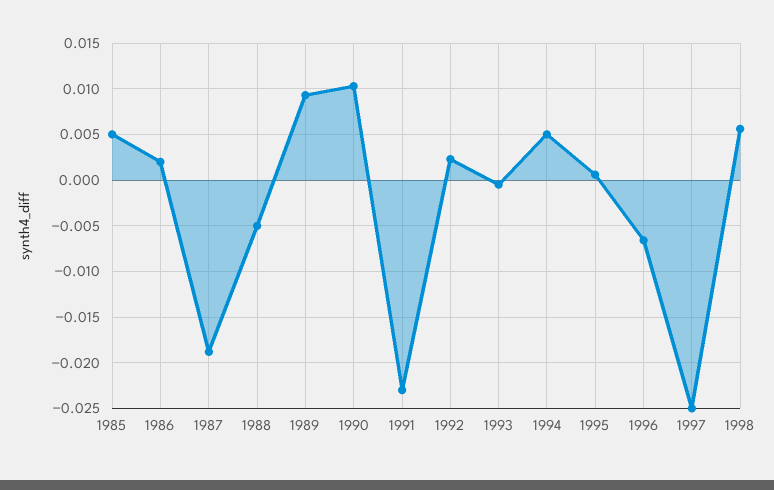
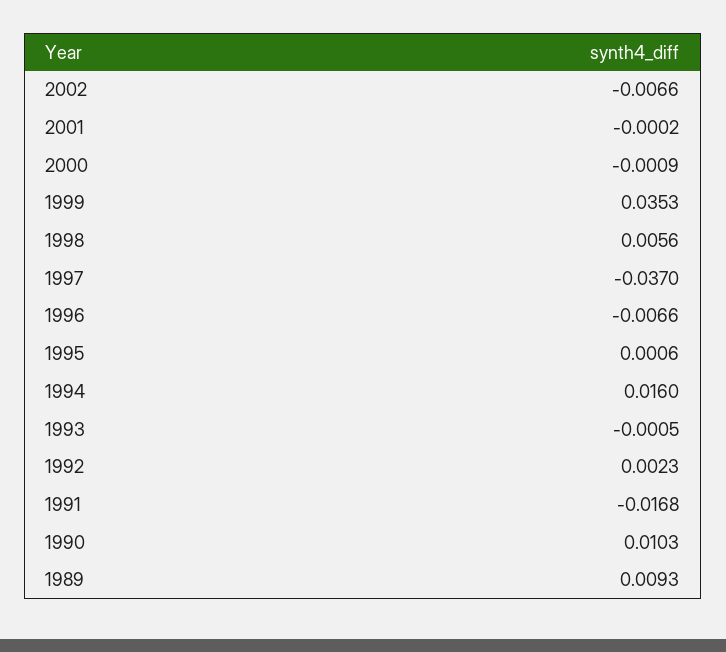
1985: 0.005 -> none
1986: 0.002 -> none
1987: -0.019 -> none
1988: -0.005 -> none
1991: -0.023 -> -0.0168
1994: 0.005 -> 0.016
1997: -0.025 -> -0.037
2002: none -> -0.0066
2001: none -> -0.0002
2000: none -> -0.0009
1999: none -> 0.0353

